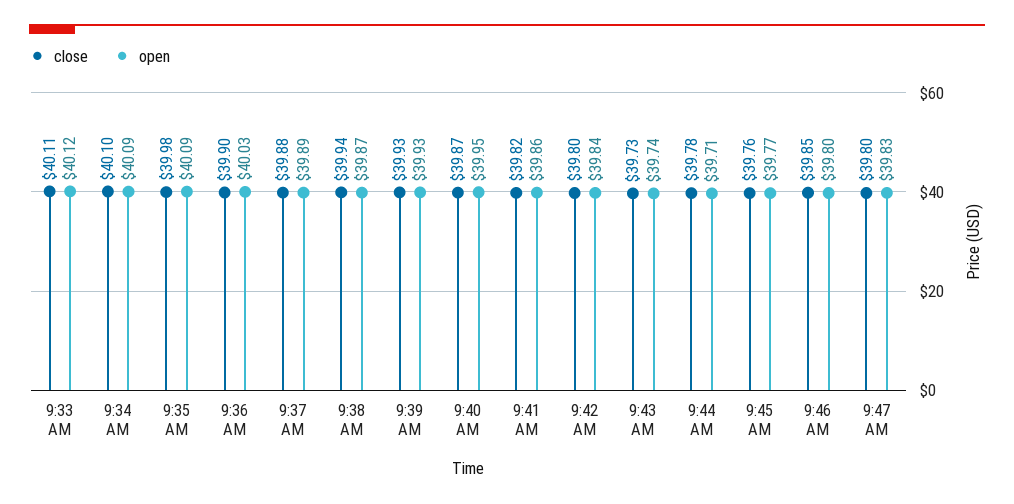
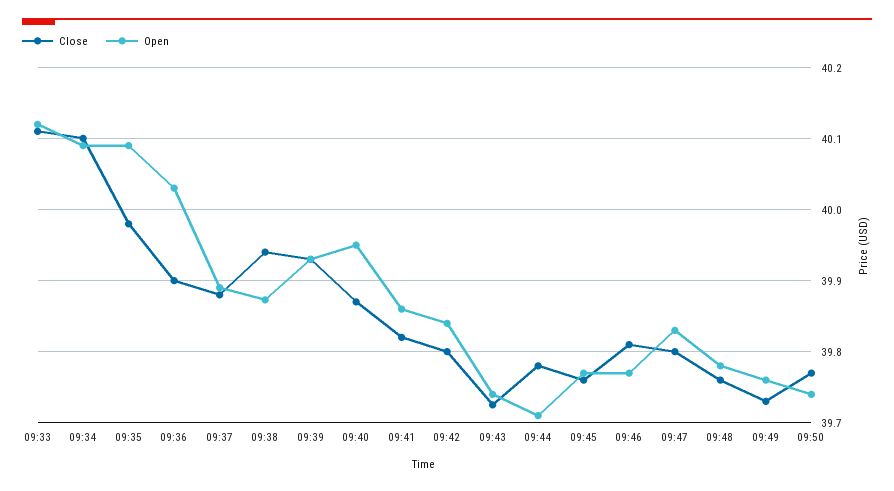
close, 9:46 AM: 39.85 -> 39.81
open, 9:46 AM: 39.8 -> 39.77
close, 09:48: none -> 39.76
open, 09:48: none -> 39.78
close, 09:49: none -> 39.73
open, 09:49: none -> 39.76
close, 09:50: none -> 39.77
open, 09:50: none -> 39.74

